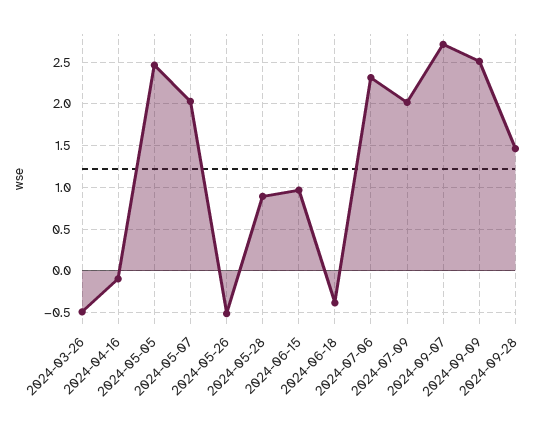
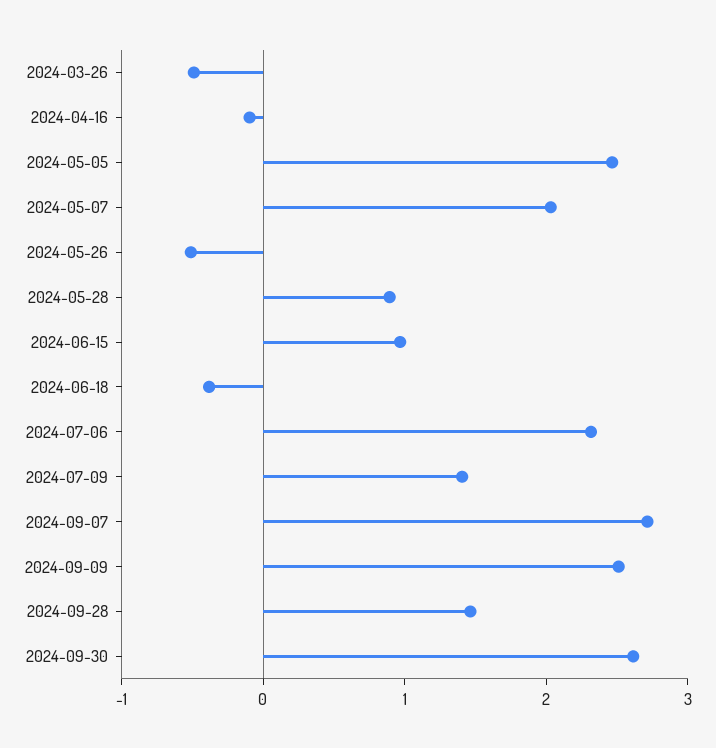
2024-07-09: 2 -> 1.4
2024-09-30: none -> 2.6

